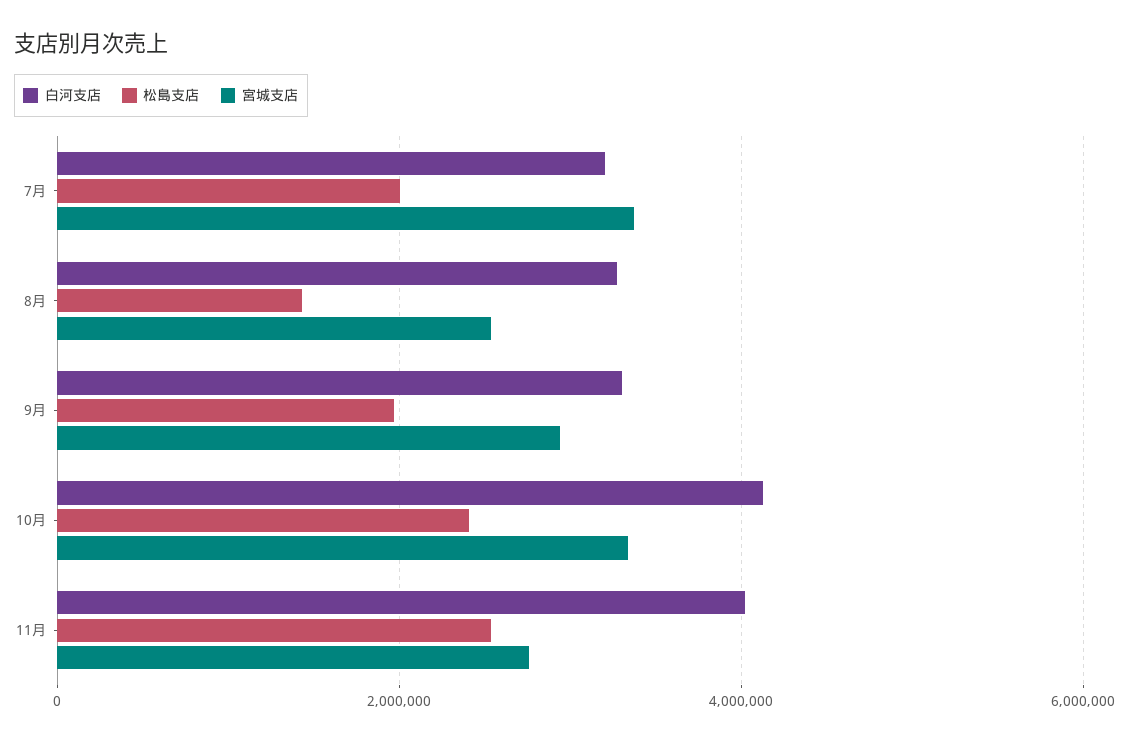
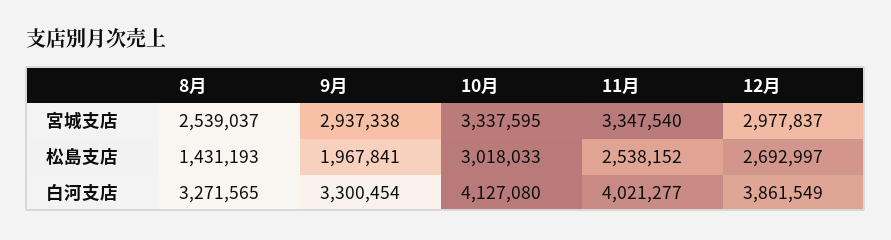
白河支店, 7月: 3200000 -> none
松島支店, 7月: 2000000 -> none
宮城支店, 7月: 3400000 -> none
松島支店, 10月: 2400000 -> 3018033
宮城支店, 11月: 2800000 -> 3347540
宮城支店, 12月: none -> 2977837
松島支店, 12月: none -> 2692997
白河支店, 12月: none -> 3861549

